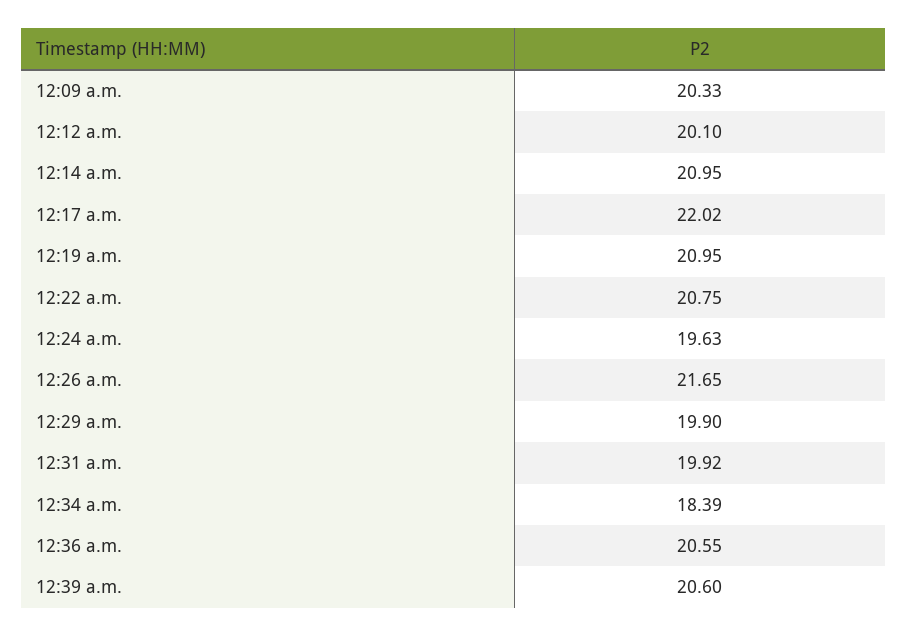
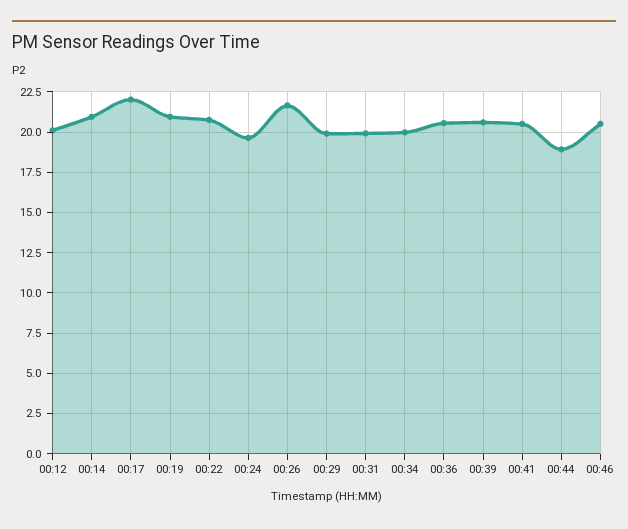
12:09 a.m.: 20.33 -> none
12:34 a.m.: 18.39 -> 20
00:41: none -> 20.5
00:44: none -> 19
00:46: none -> 20.5

